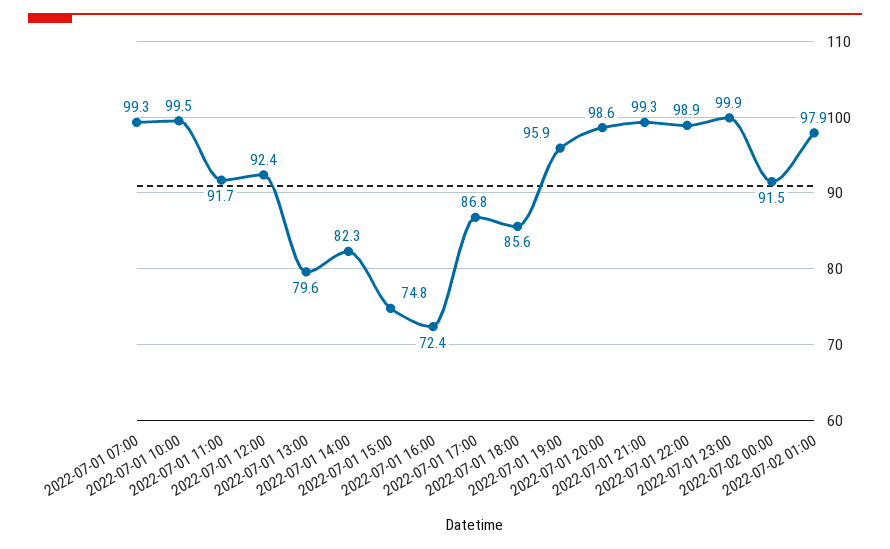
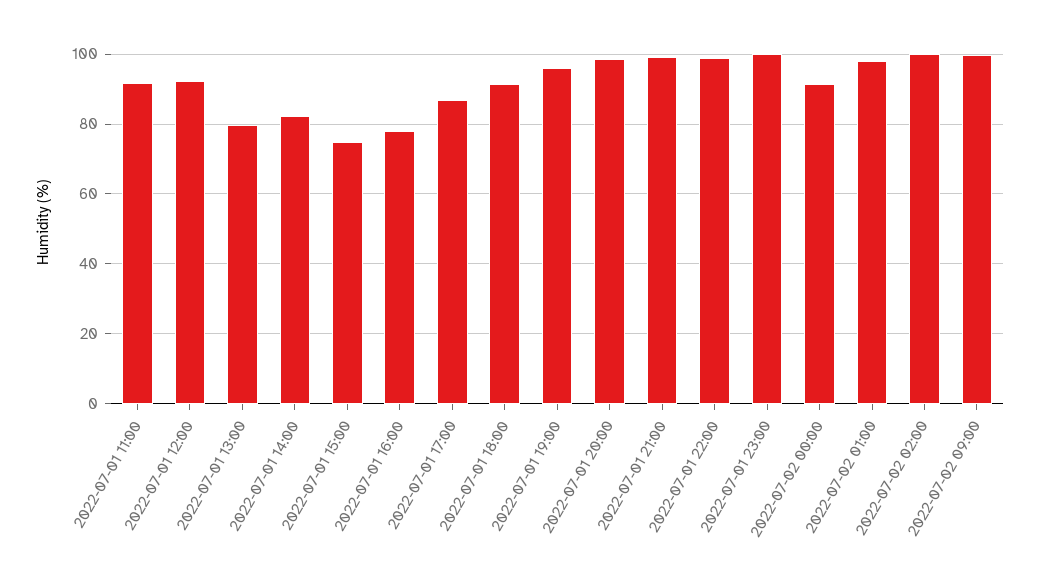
2022-07-01 07:00: 99.3 -> none
2022-07-01 10:00: 99.5 -> none
2022-07-01 16:00: 72.4 -> 78
2022-07-01 18:00: 85.6 -> 92
2022-07-02 02:00: none -> 100
2022-07-02 09:00: none -> 100

